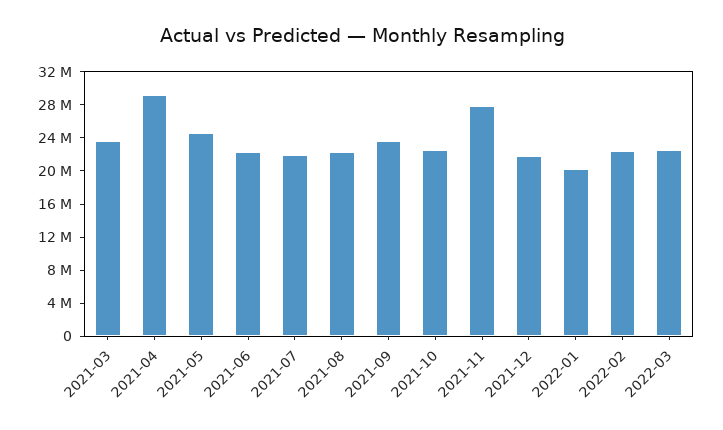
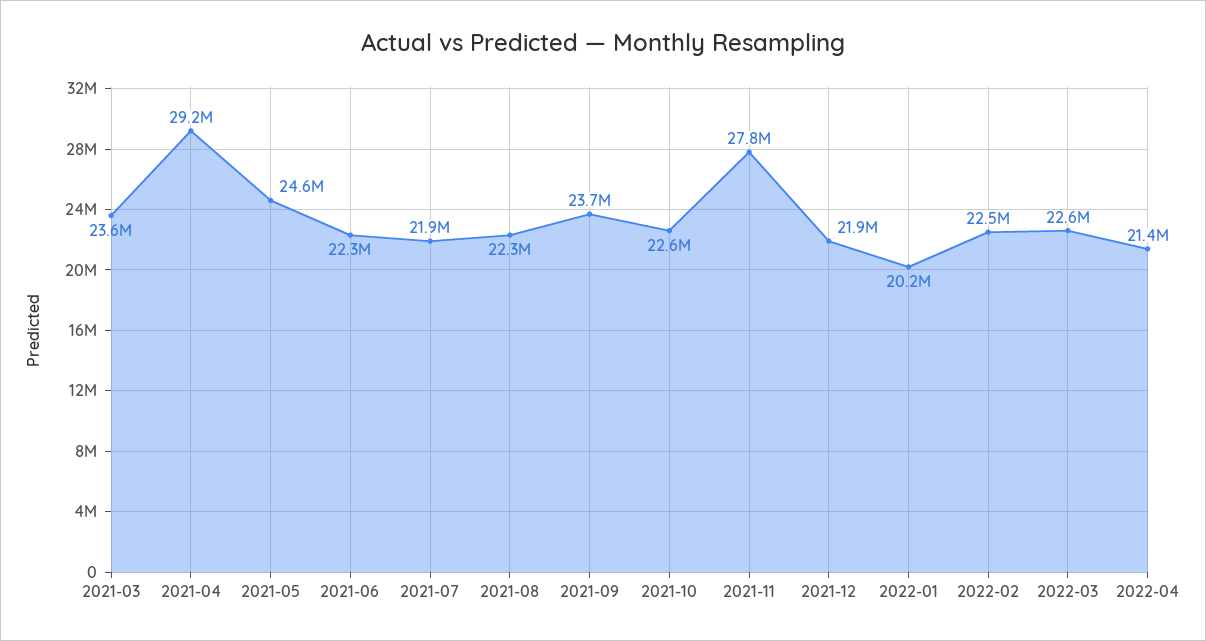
2022-04: none -> 21400000

